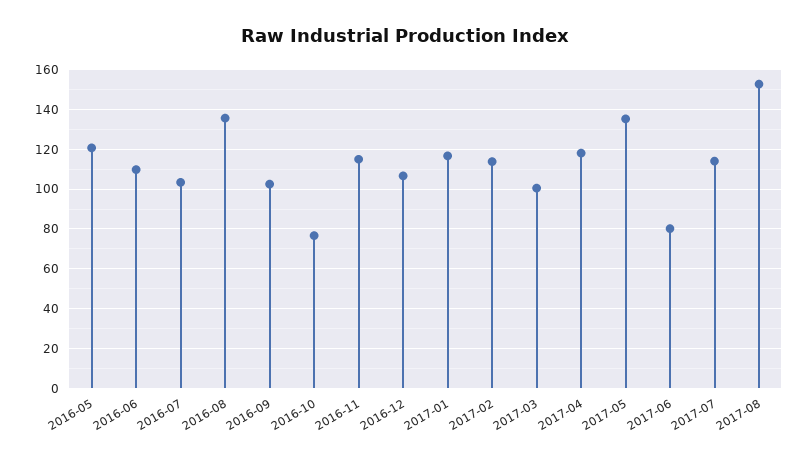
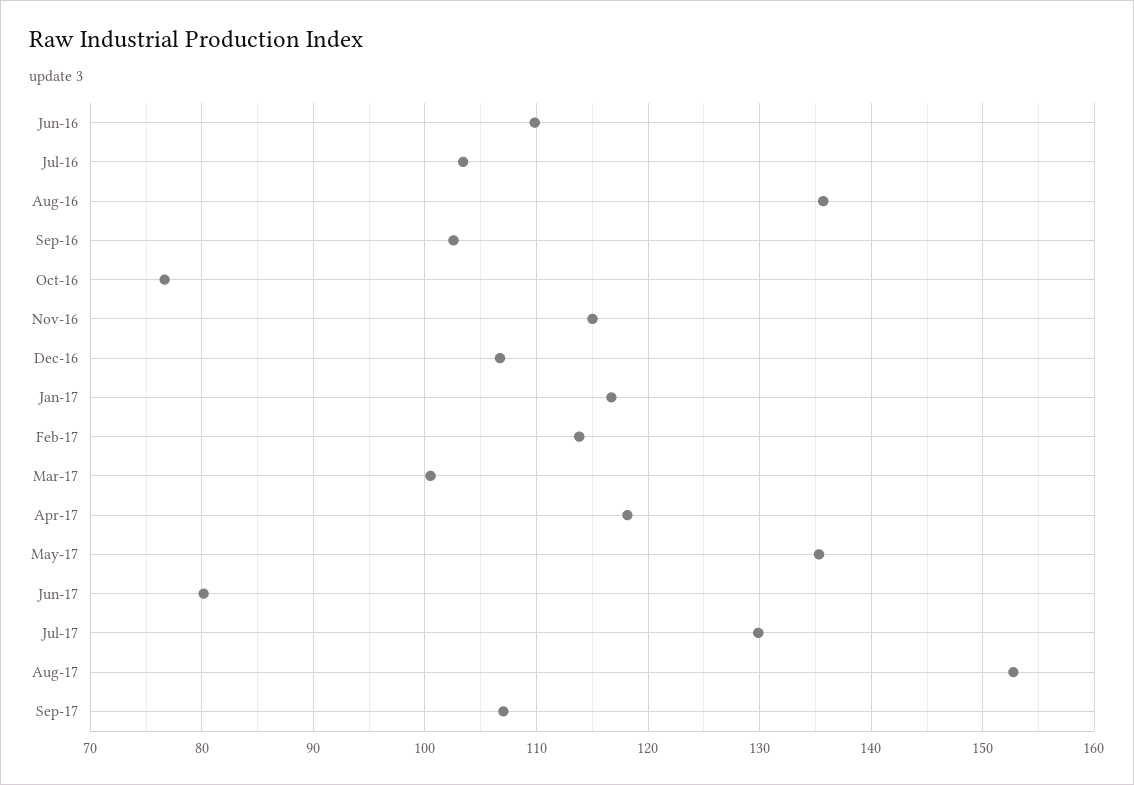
2016-05: 120 -> none
2017-07: 115 -> 130
Sep-17: none -> 107

